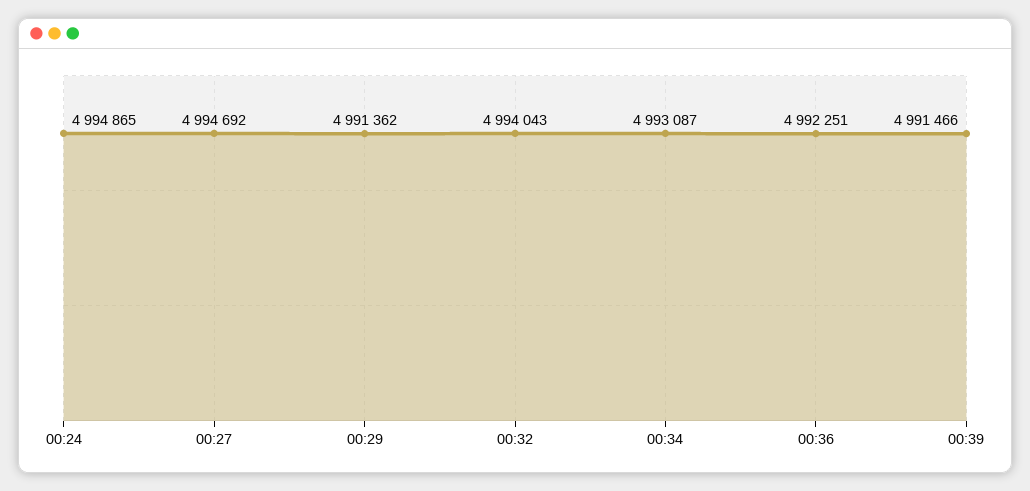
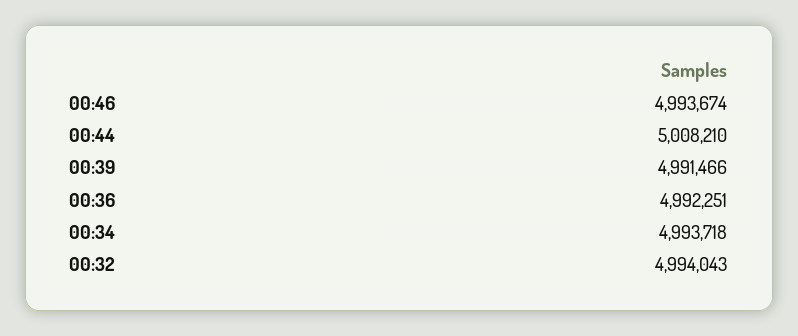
00:24: 4994865 -> none
00:27: 4994692 -> none
00:29: 4991362 -> none
00:34: 4993087 -> 4993718
00:46: none -> 4993674
00:44: none -> 5008210

